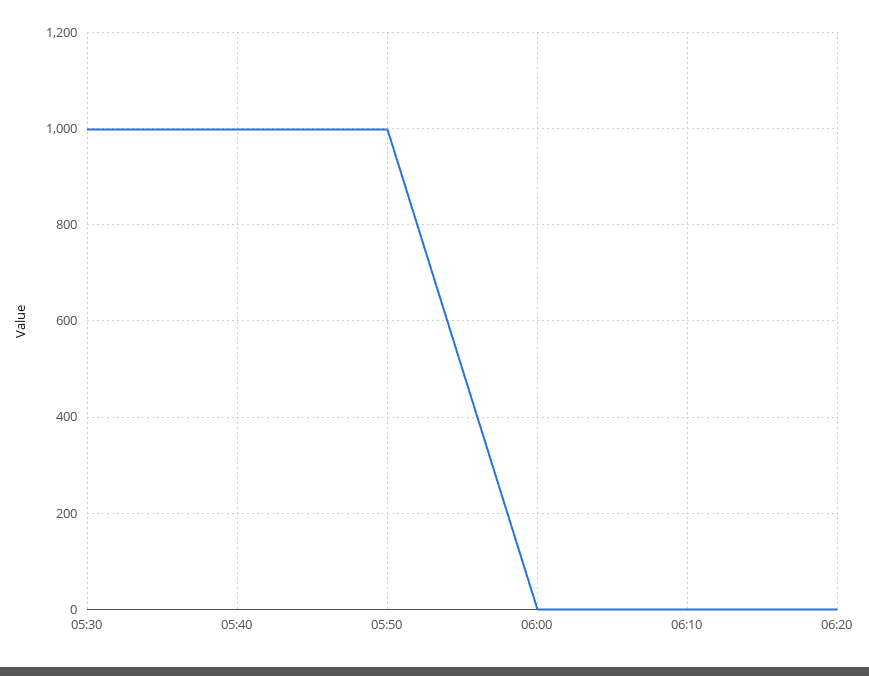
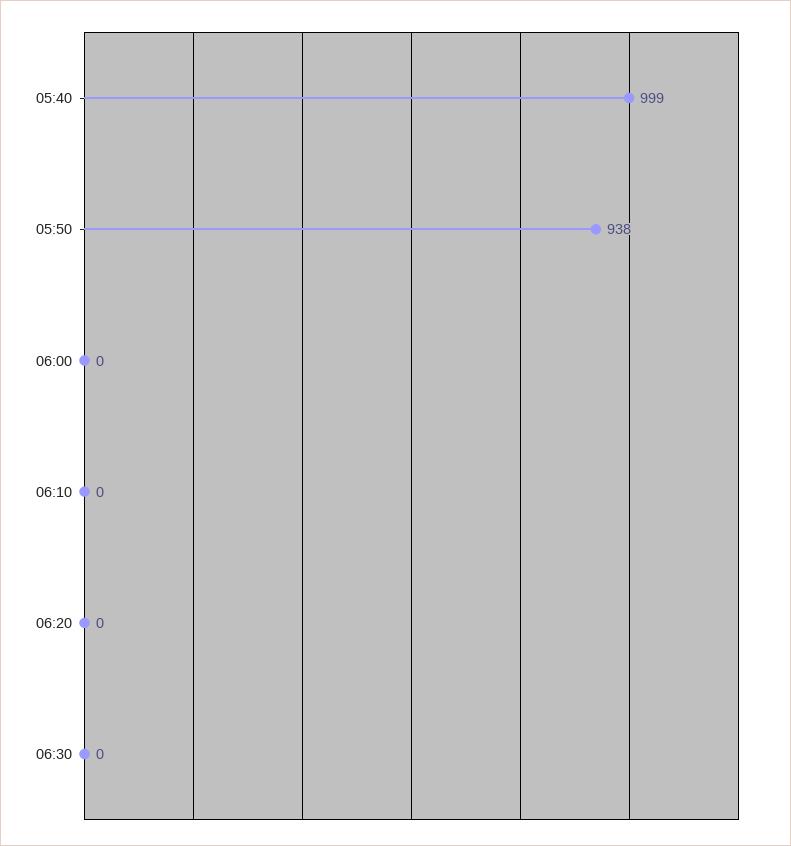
05:30: 1000 -> none
05:50: 1000 -> 938
06:30: none -> 0

